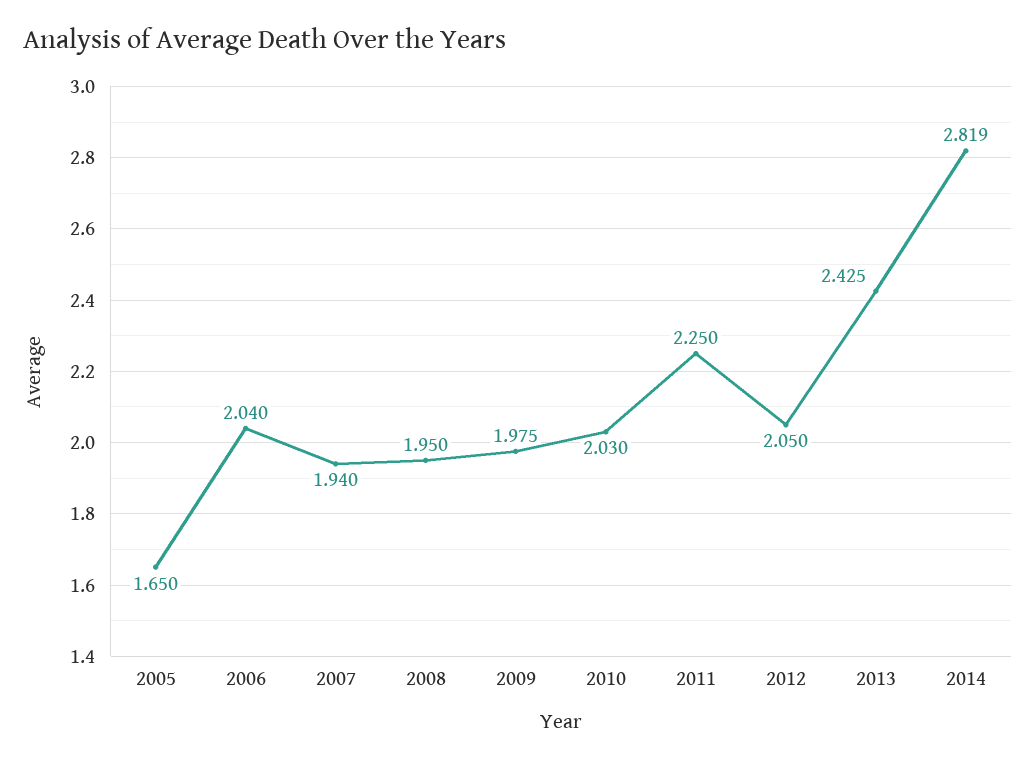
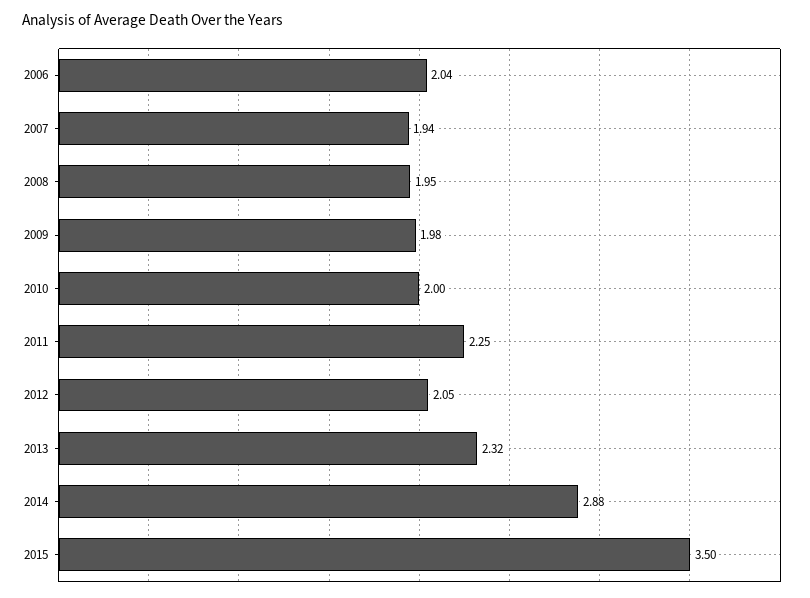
2005: 1.65 -> none
2010: 2.03 -> 2
2013: 2.425 -> 2.32
2014: 2.819 -> 2.88
2015: none -> 3.5

